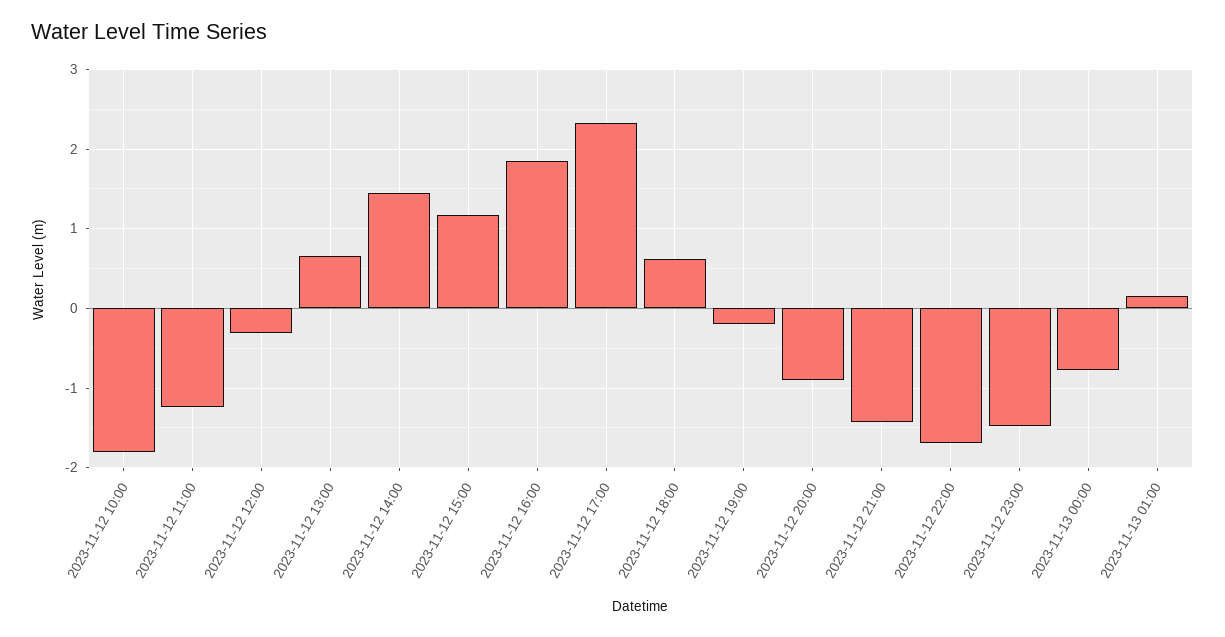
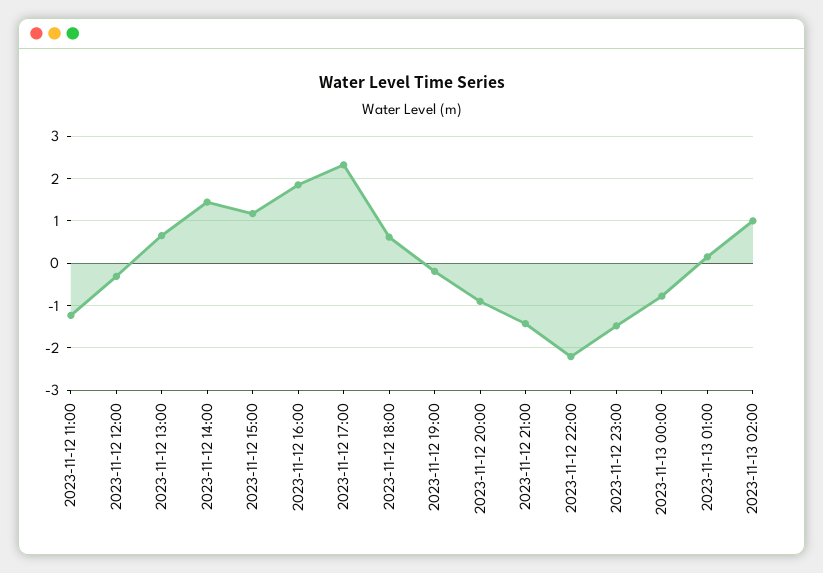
2023-11-12 10:00: -1.8 -> none
2023-11-12 22:00: -1.7 -> -2.2
2023-11-13 02:00: none -> 1

